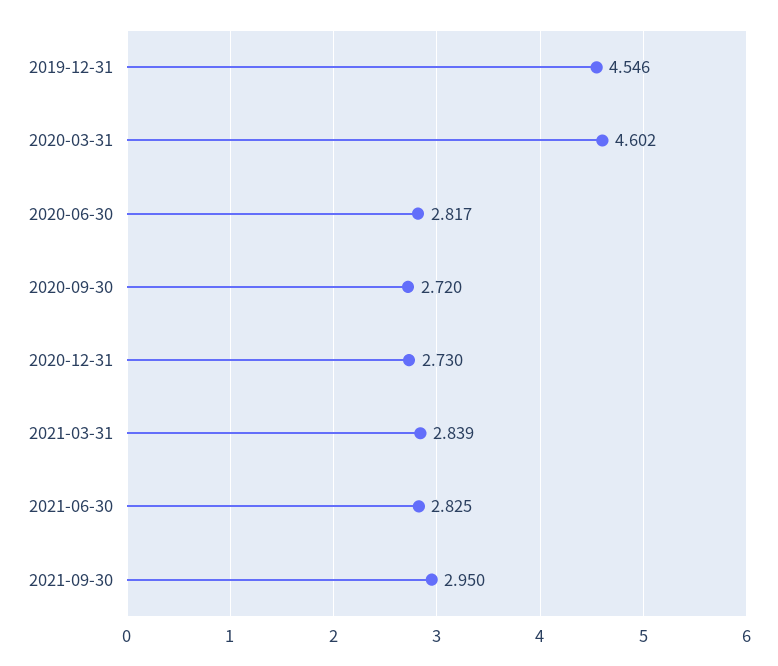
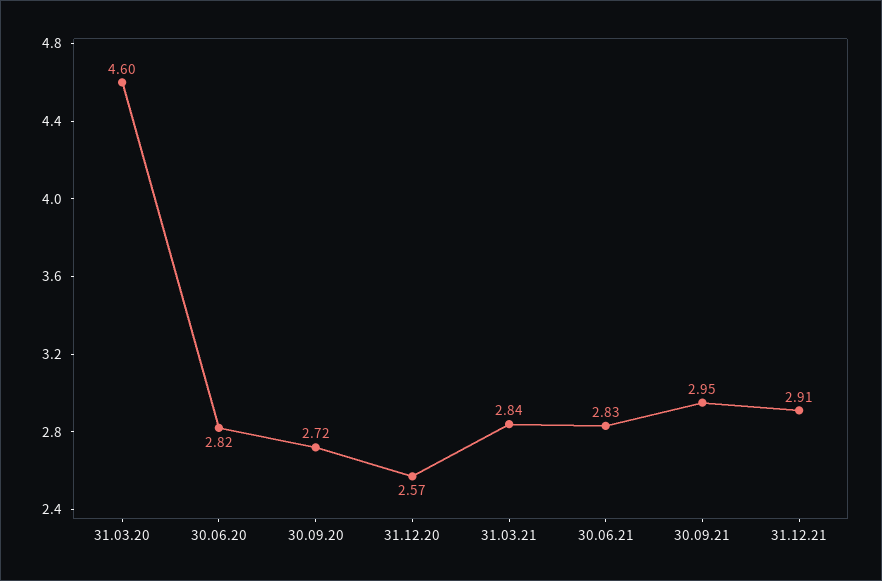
2019-12-31: 4.546 -> none
2020-12-31: 2.73 -> 2.57
31.12.21: none -> 2.91

